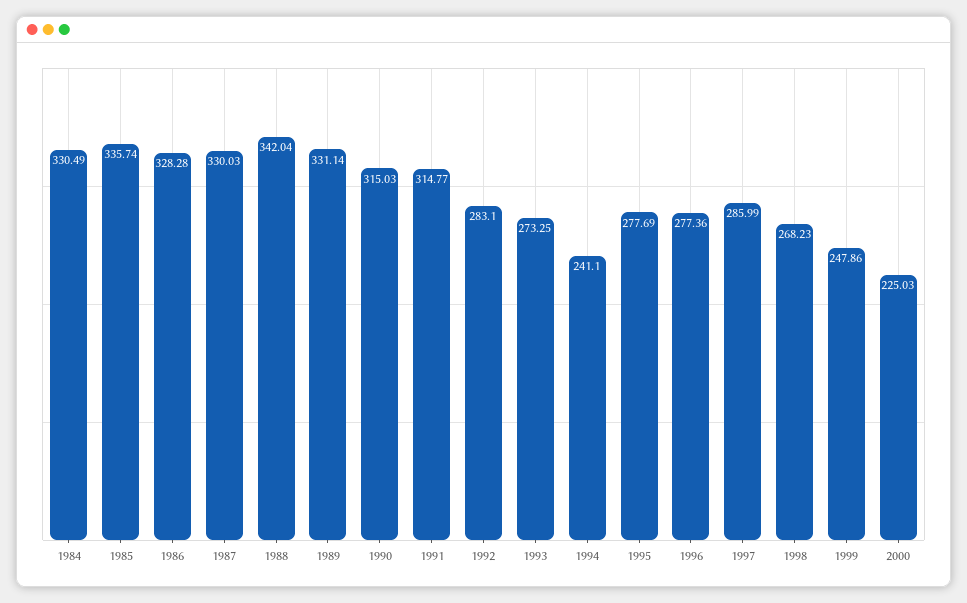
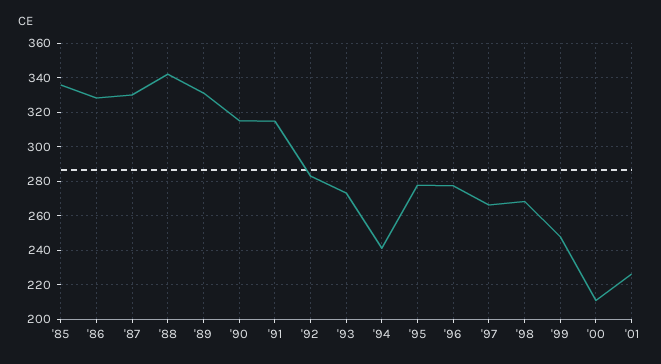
1984: 330.49 -> none
1997: 285.99 -> 265
2000: 225.03 -> 210
'01: none -> 225

